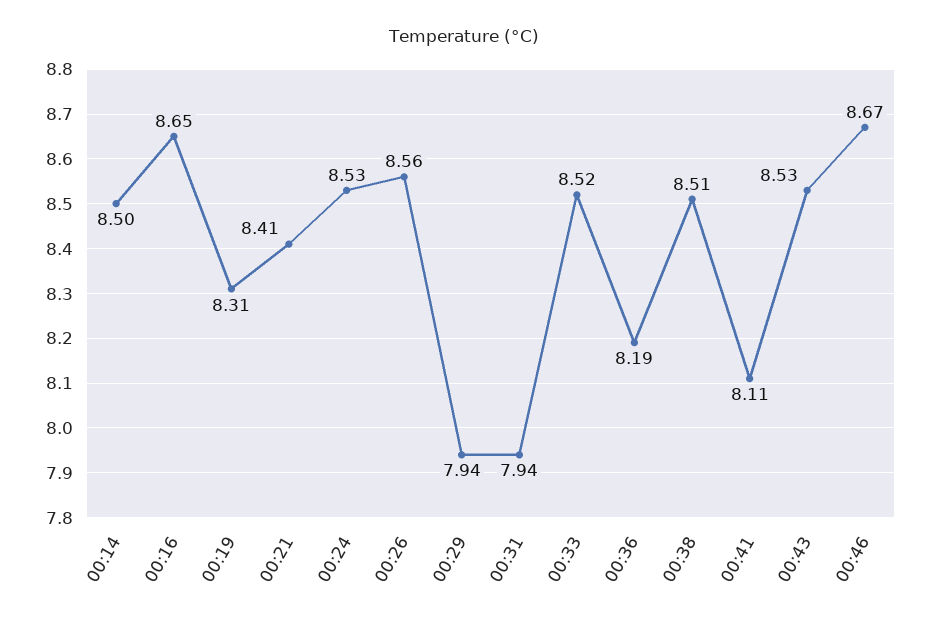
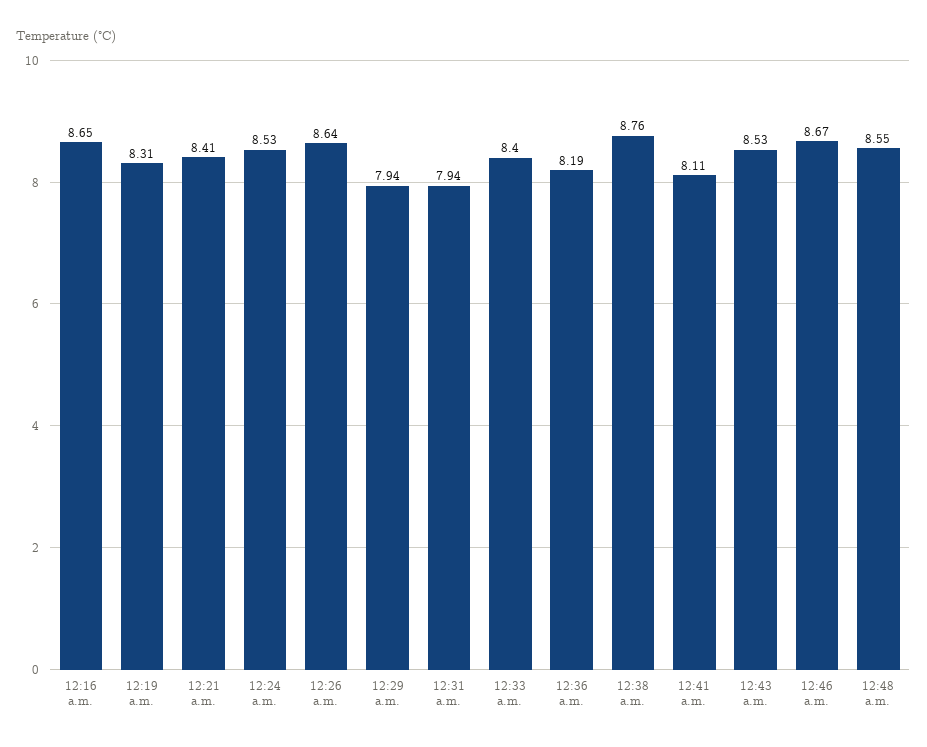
00:14: 8.5 -> none
00:26: 8.56 -> 8.64
00:33: 8.52 -> 8.4
00:38: 8.51 -> 8.76
12:48 a.m.: none -> 8.55

